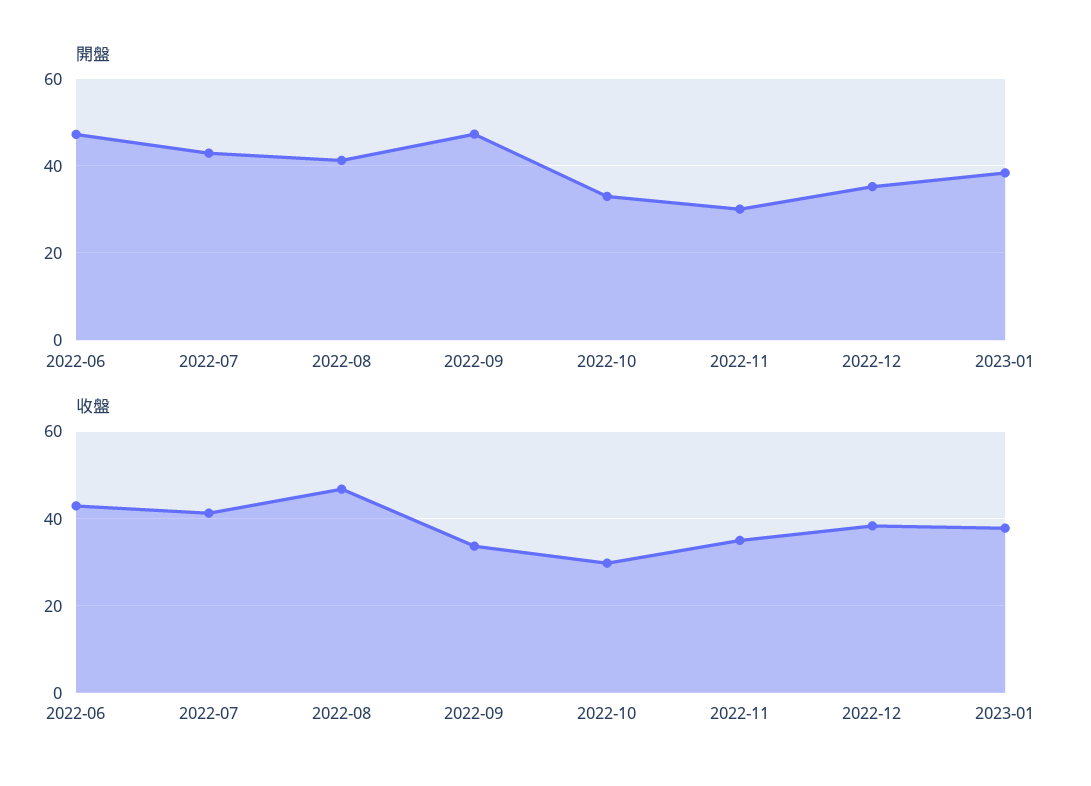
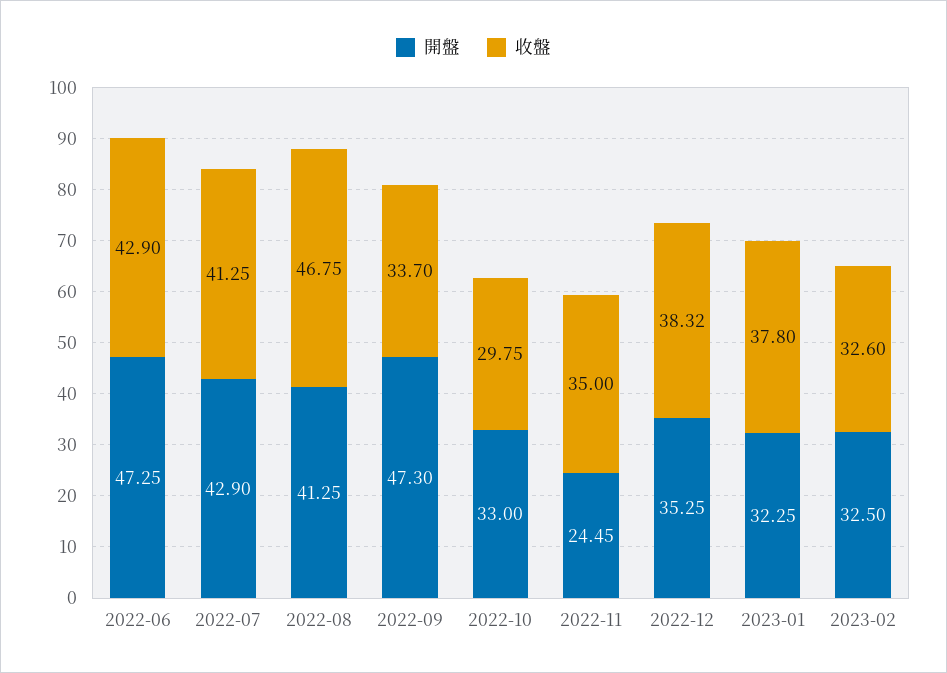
開盤, 2022-11: 30 -> 24.45
開盤, 2023-01: 38 -> 32.25
開盤, 2023-02: none -> 32.5
收盤, 2023-02: none -> 32.6

